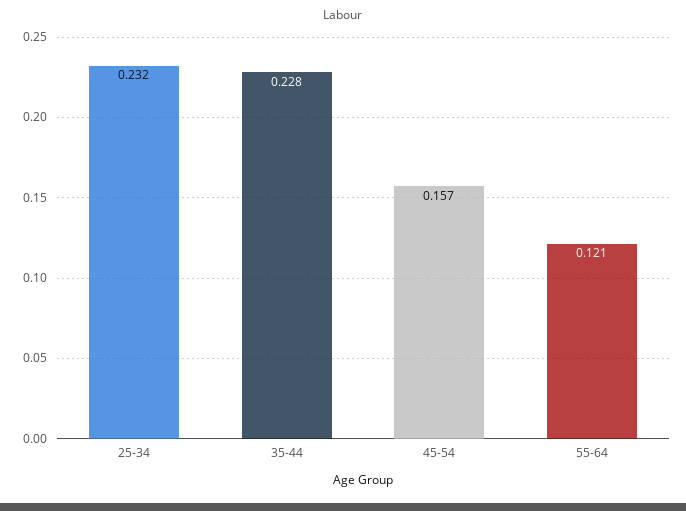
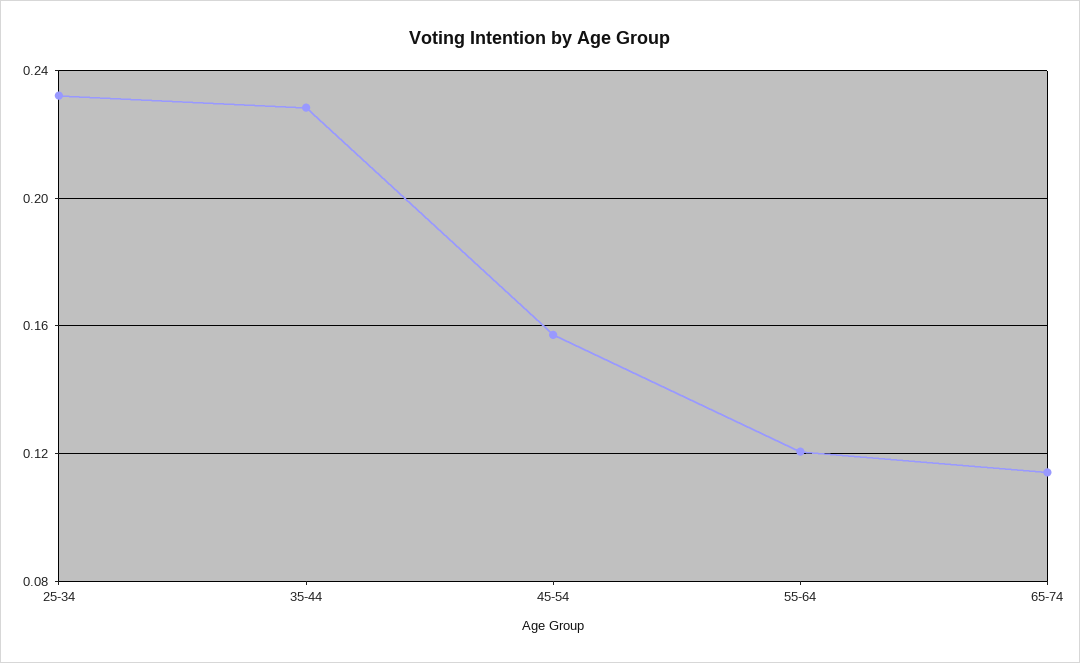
65-74: none -> 0.115

